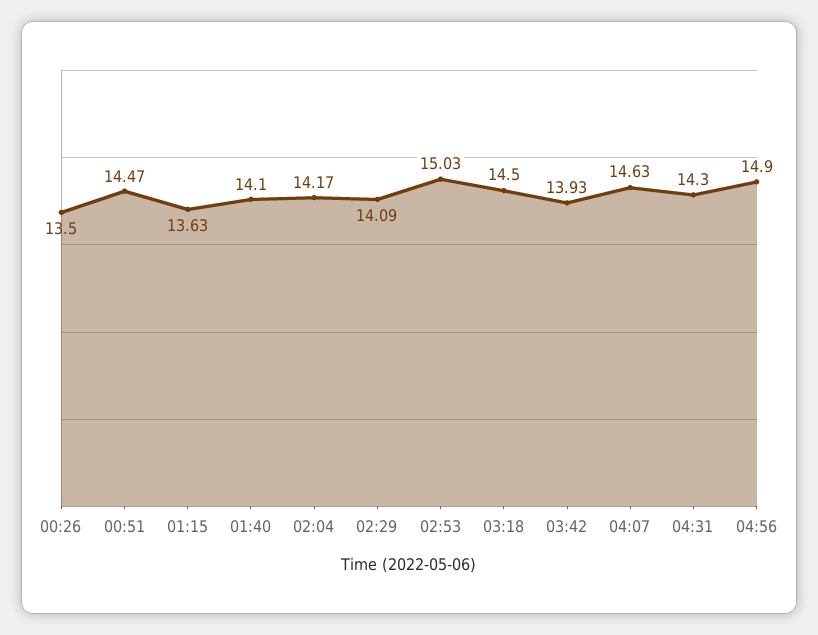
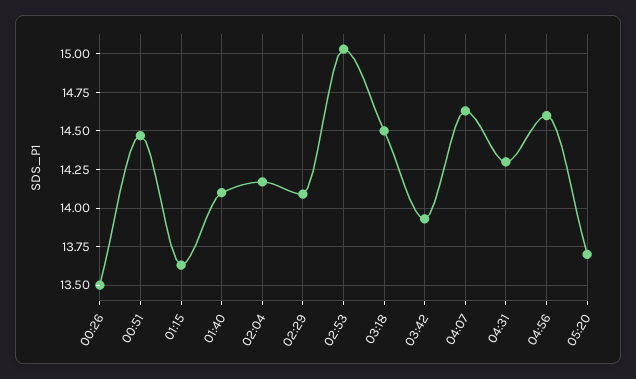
04:56: 14.9 -> 14.6
05:20: none -> 13.7

